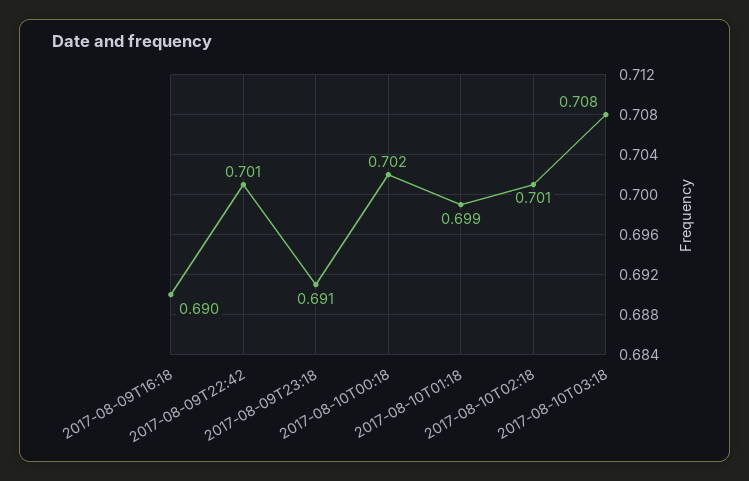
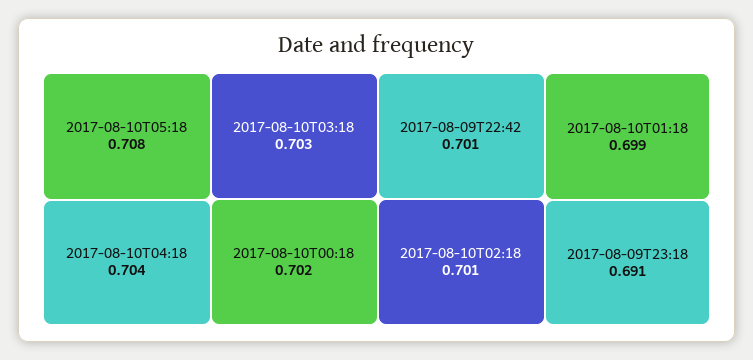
2017-08-09T16:18: 0.69 -> none
2017-08-10T03:18: 0.708 -> 0.703
2017-08-10T05:18: none -> 0.708
2017-08-10T04:18: none -> 0.704

